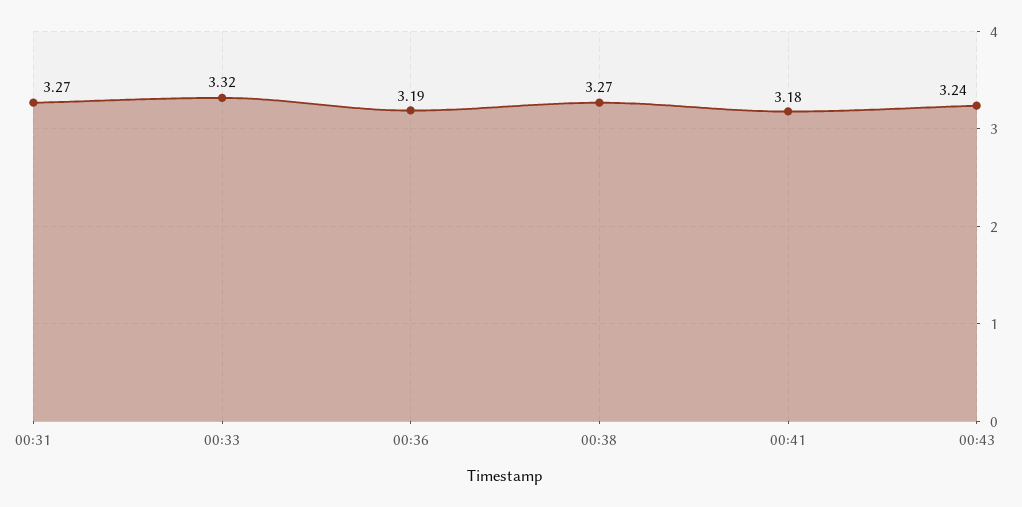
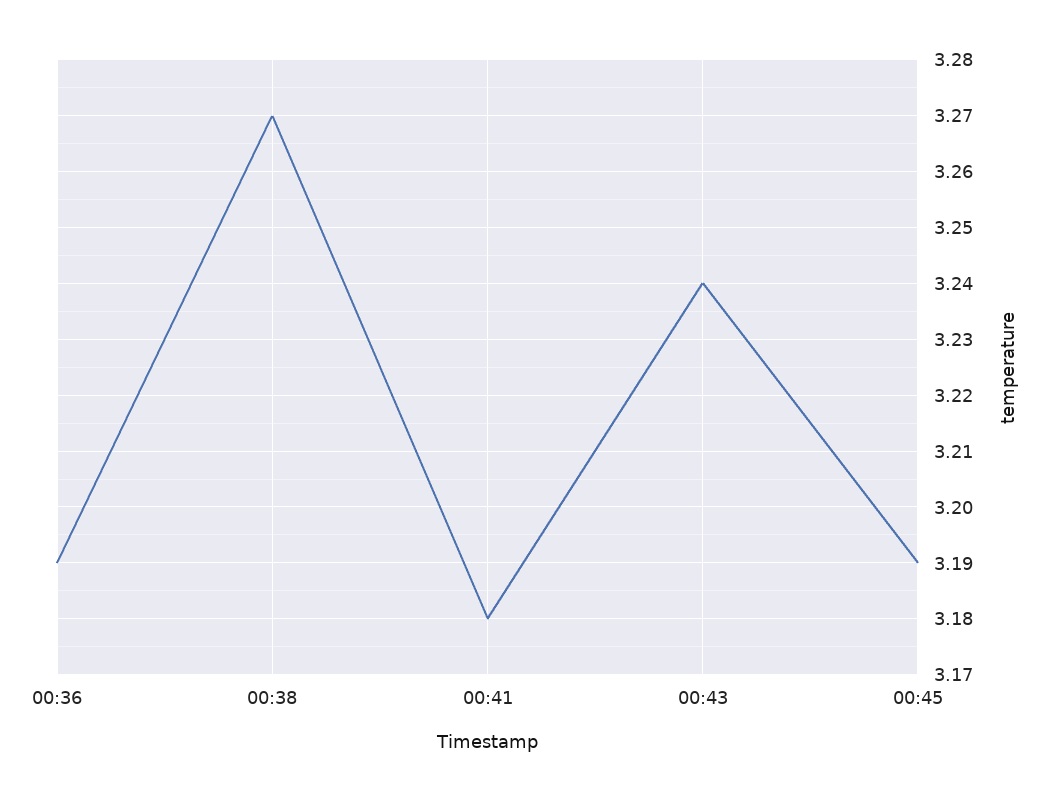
00:31: 3.27 -> none
00:33: 3.32 -> none
00:45: none -> 3.19

